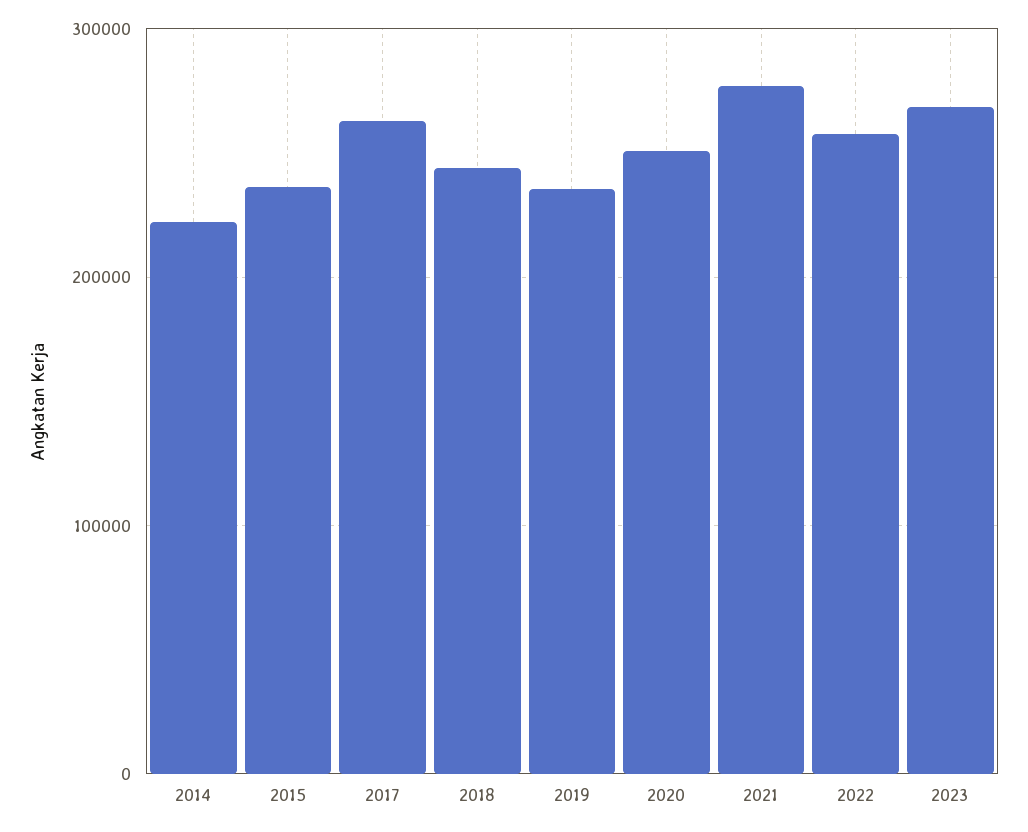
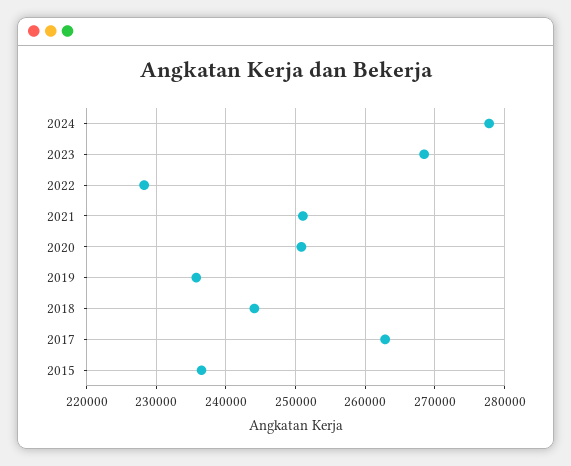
2014: 220000 -> none
2021: 280000 -> 251000
2022: 260000 -> 228000
2024: none -> 278000

